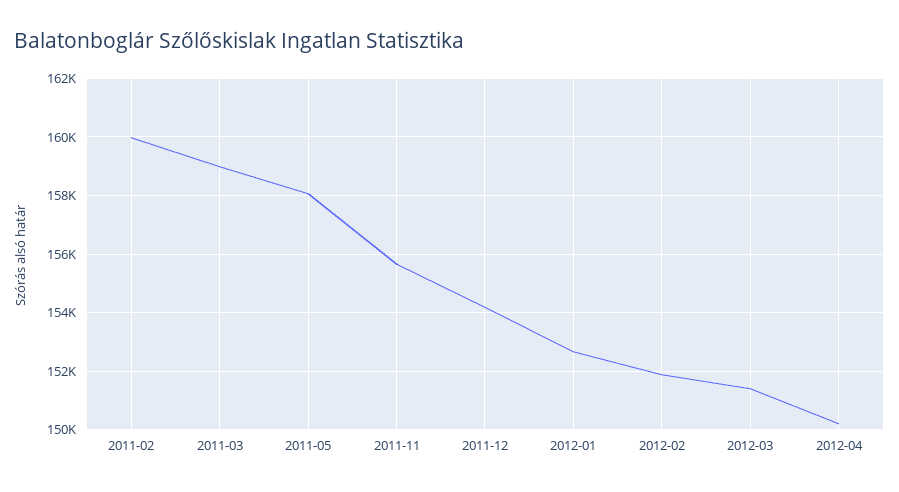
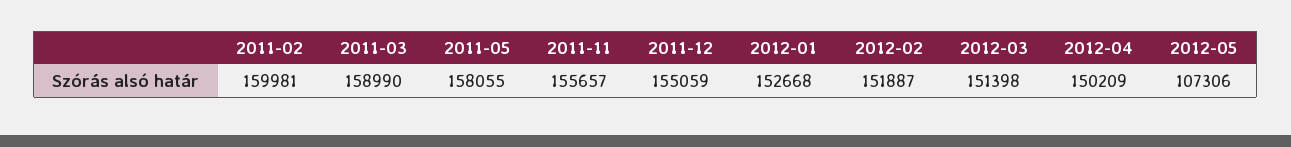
2011-12: 154250 -> 155059
2012-05: none -> 107306

